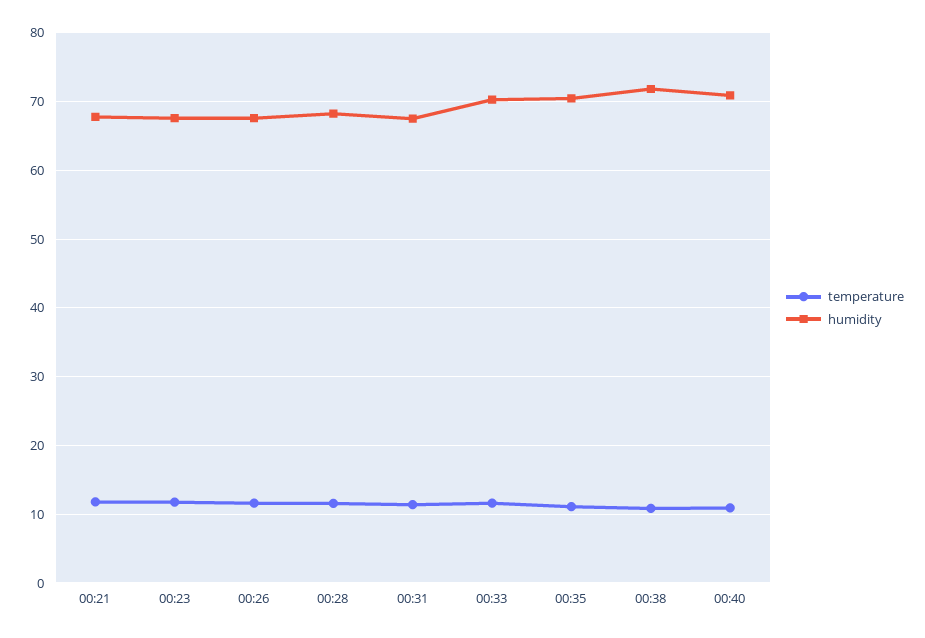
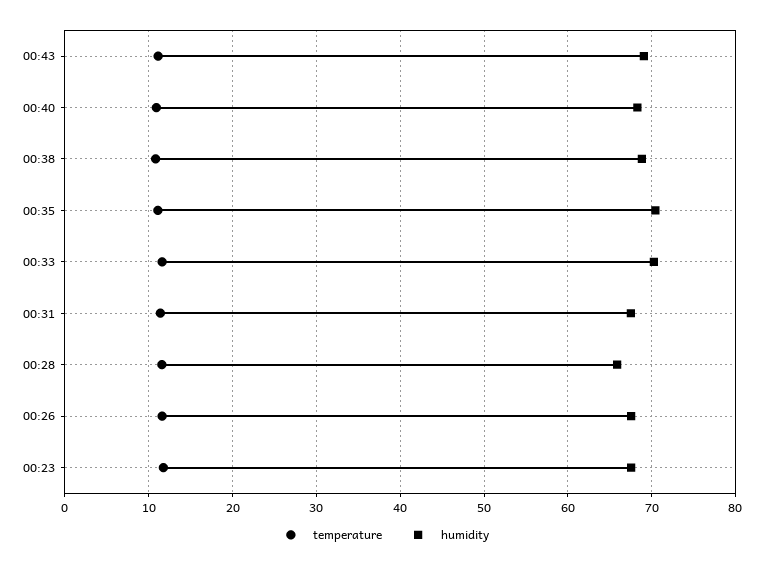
temperature, 00:21: 12 -> none
humidity, 00:21: 68 -> none
humidity, 00:28: 68 -> 66
humidity, 00:38: 72 -> 69
humidity, 00:40: 71 -> 68
temperature, 00:43: none -> 11
humidity, 00:43: none -> 69

